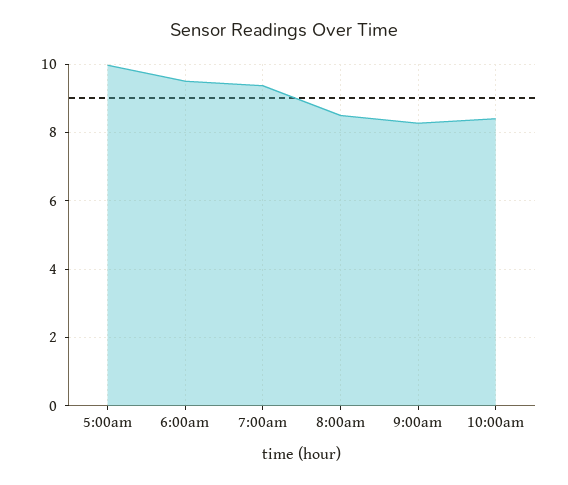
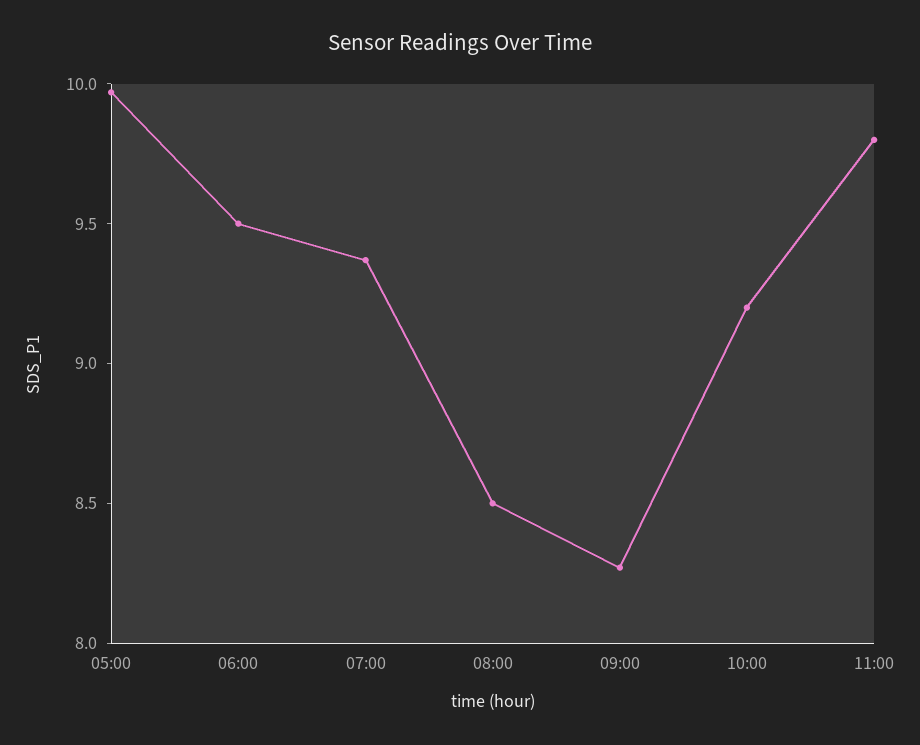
10:00am: 8.4 -> 9.2
11:00: none -> 9.8

